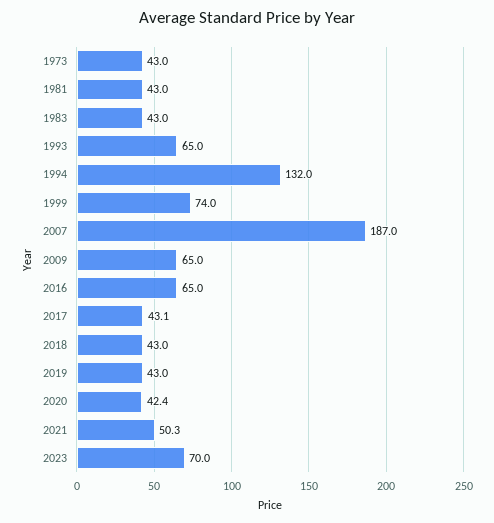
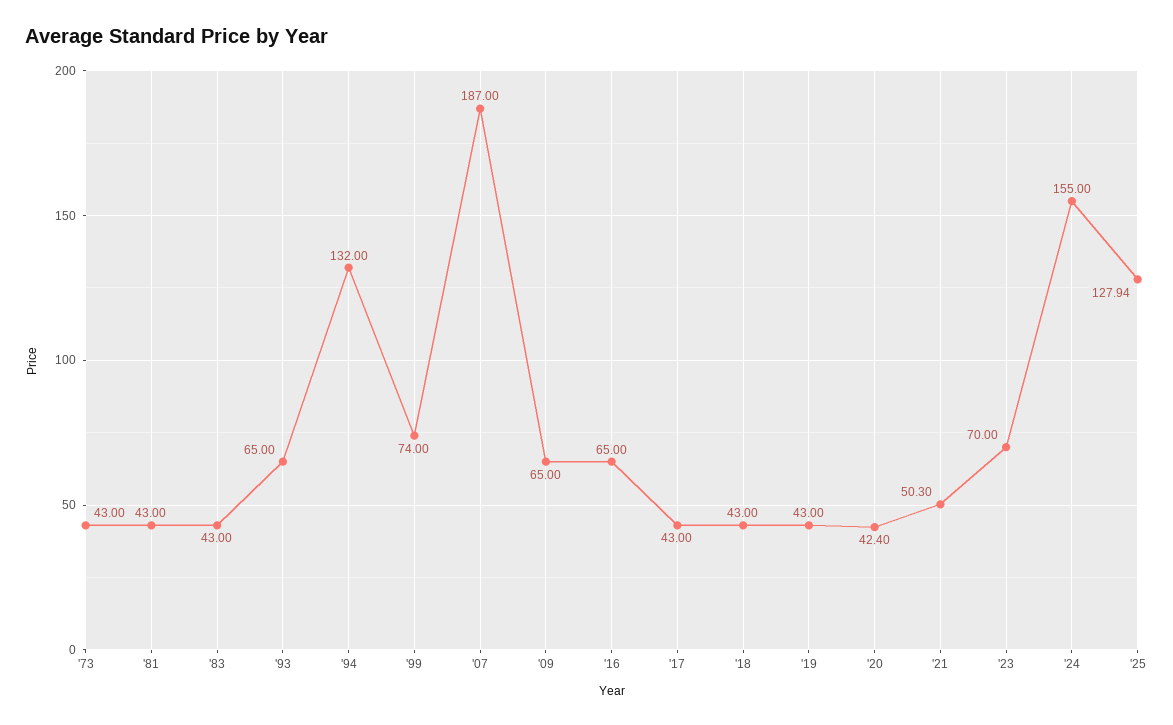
2017: 43.1 -> 43
'24: none -> 155
'25: none -> 127.94

